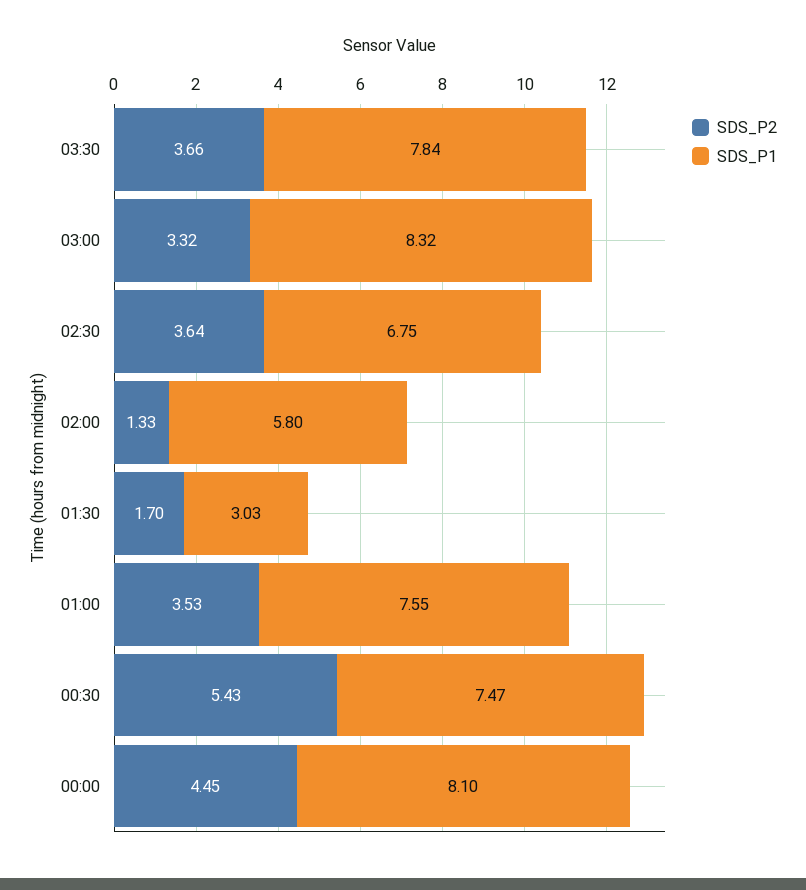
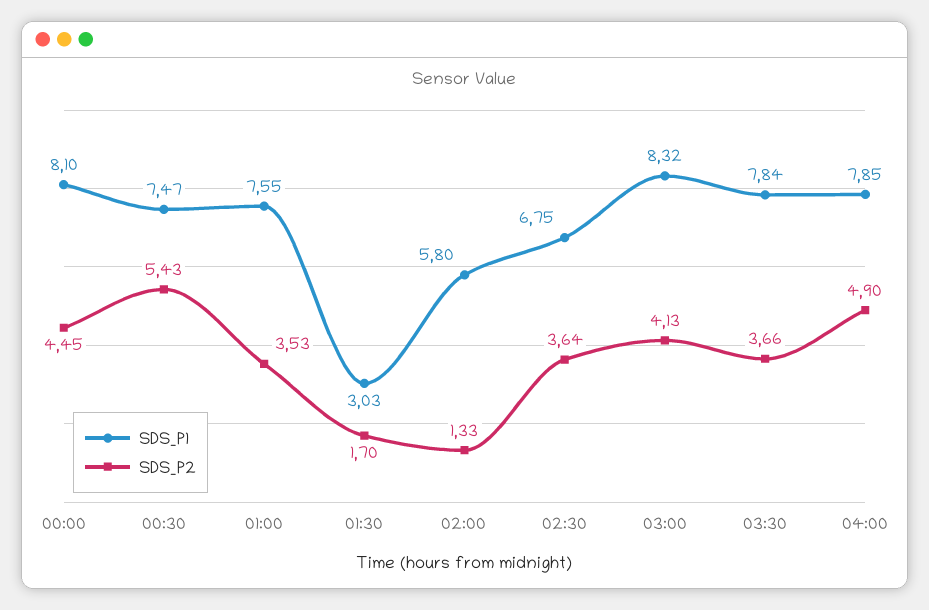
SDS_P2, 03:00: 3.32 -> 4.13
SDS_P1, 04:00: none -> 7.85
SDS_P2, 04:00: none -> 4.9

